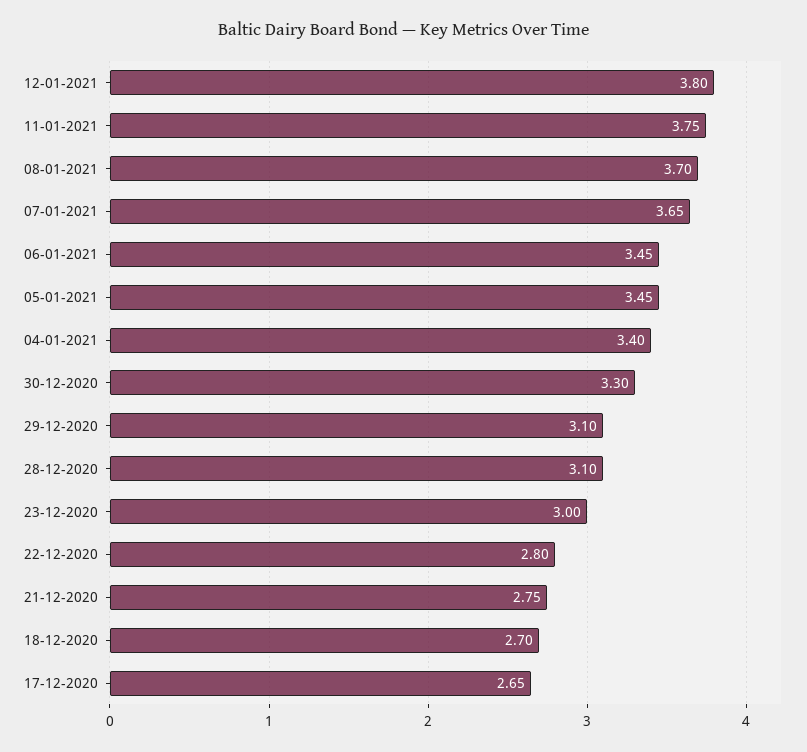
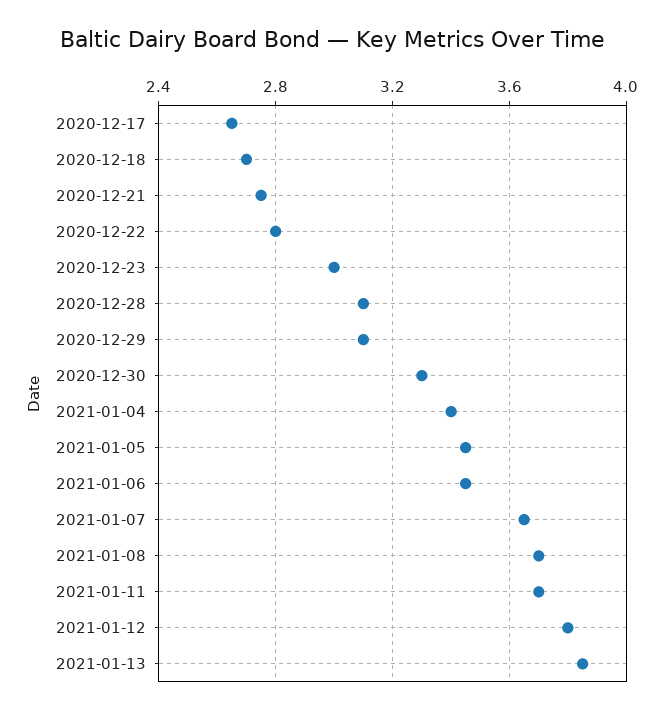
11-01-2021: 3.75 -> 3.7
2021-01-13: none -> 3.85

